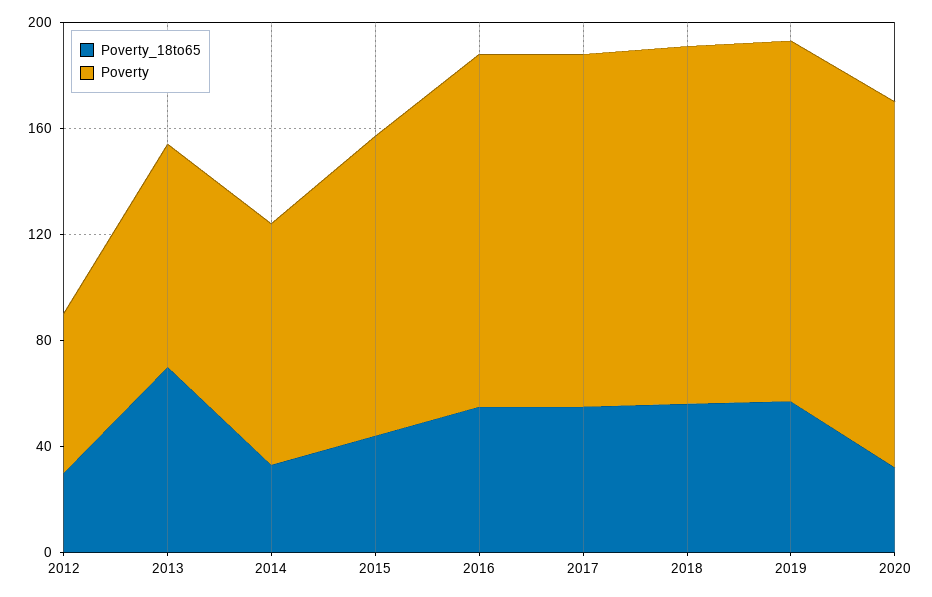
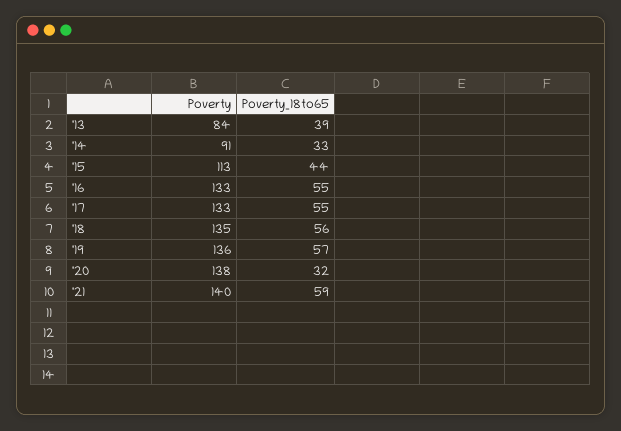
Poverty_18to65, 2012: 30 -> none
Poverty, 2012: 60 -> none
Poverty_18to65, 2013: 70 -> 39
Poverty, '21: none -> 140
Poverty_18to65, '21: none -> 59

